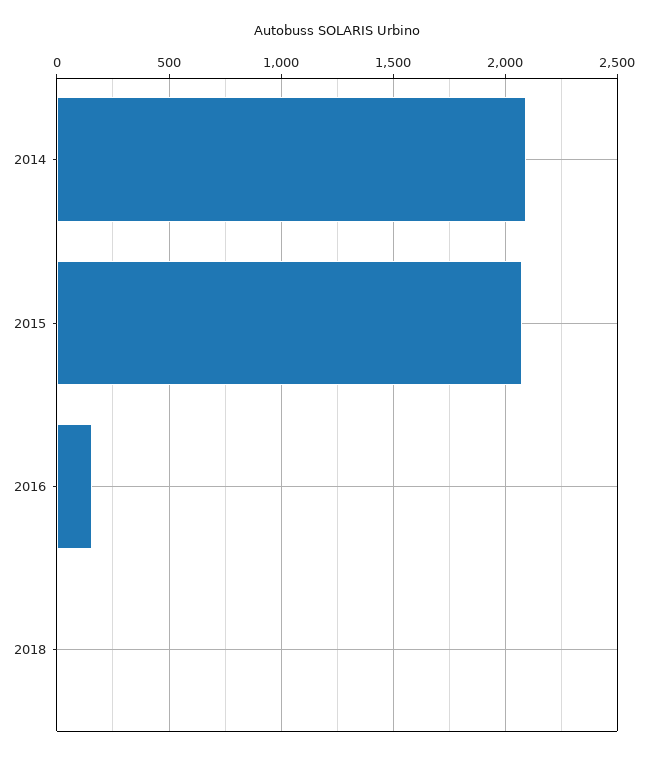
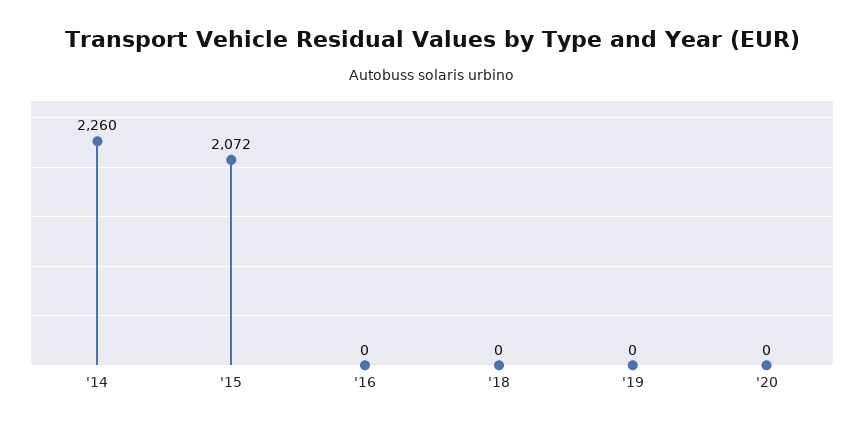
2014: 2100 -> 2260
2016: 150 -> 0
'19: none -> 0
'20: none -> 0

